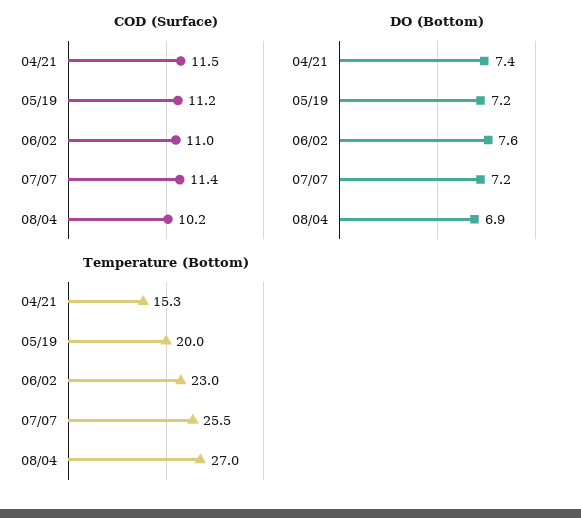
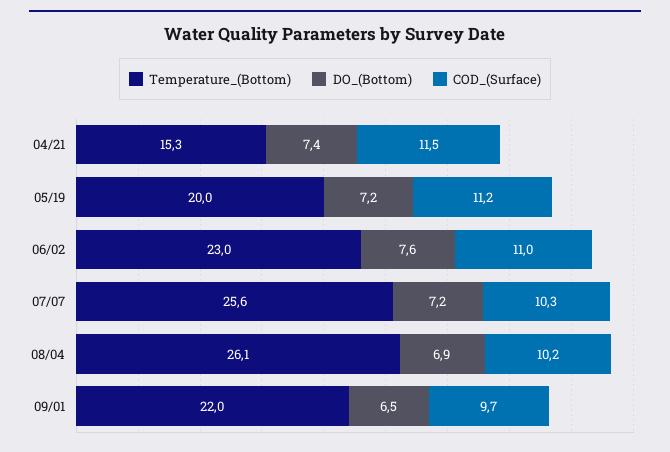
COD (Surface), 07/07: 11.4 -> 10.3
Temperature (Bottom), 07/07: 25.5 -> 25.6
Temperature (Bottom), 08/04: 27 -> 26.1
Temperature (Bottom), 09/01: none -> 22
DO (Bottom), 09/01: none -> 6.5
COD (Surface), 09/01: none -> 9.7

